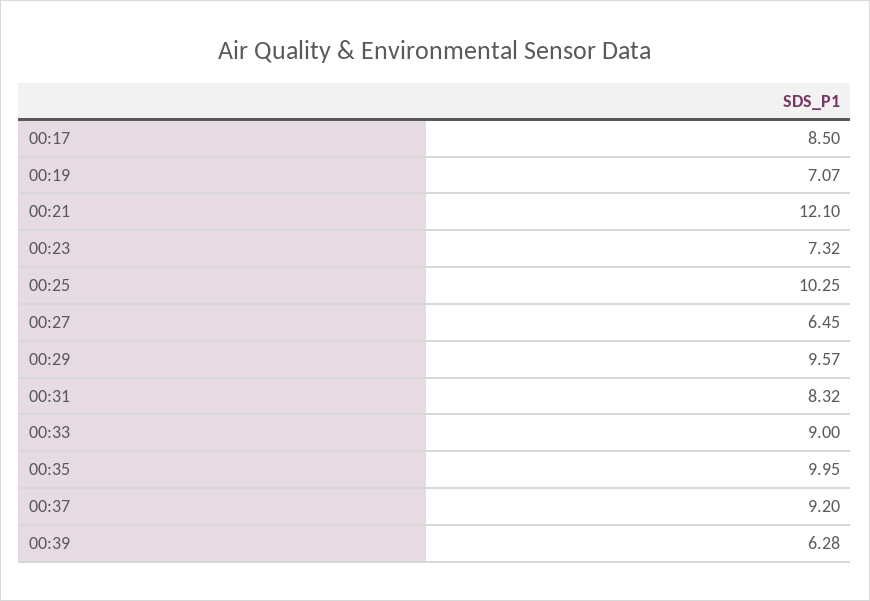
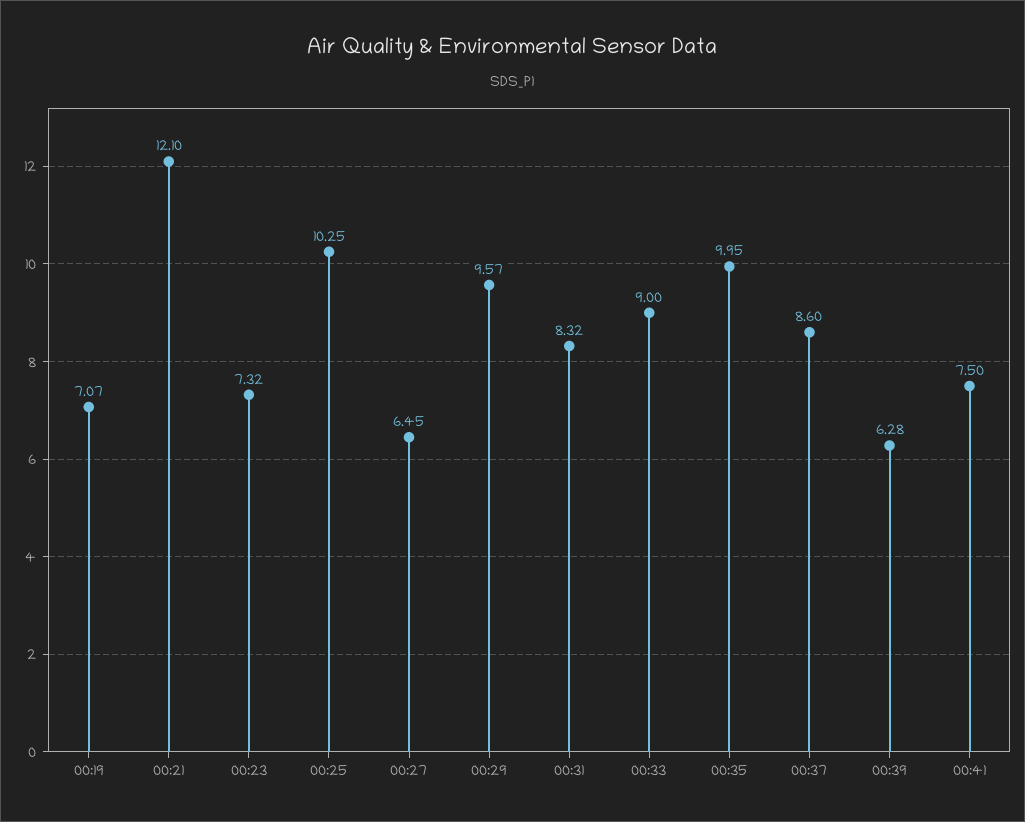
00:17: 8.5 -> none
00:37: 9.2 -> 8.6
00:41: none -> 7.5

